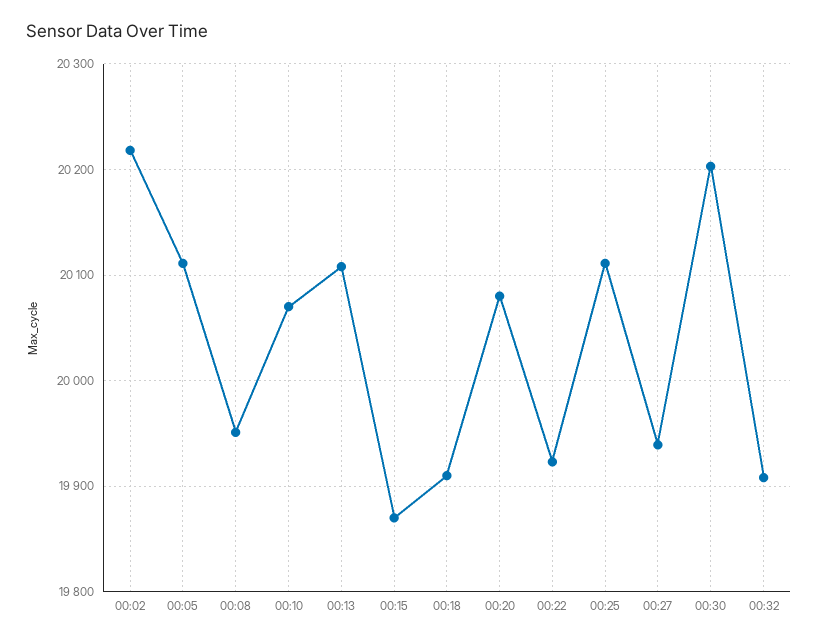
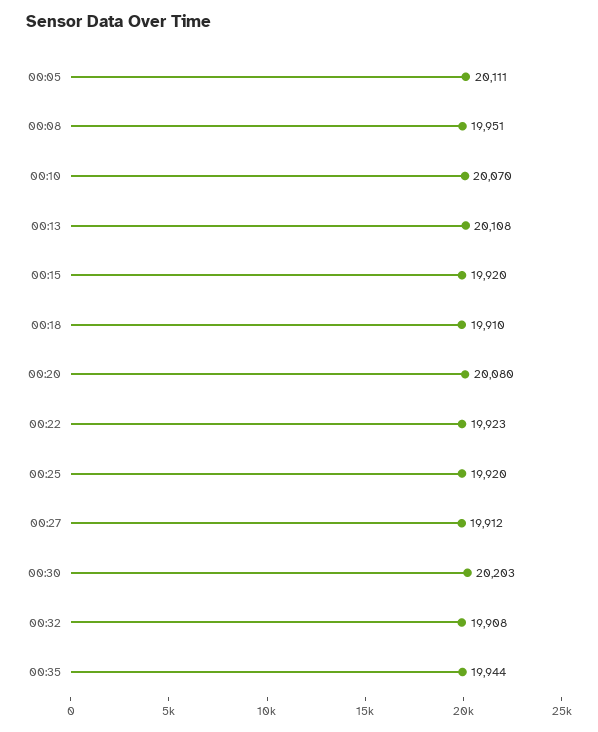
00:02: 20220 -> none
00:15: 19870 -> 19920
00:25: 20110 -> 19920
00:27: 19940 -> 19912
00:35: none -> 19944

